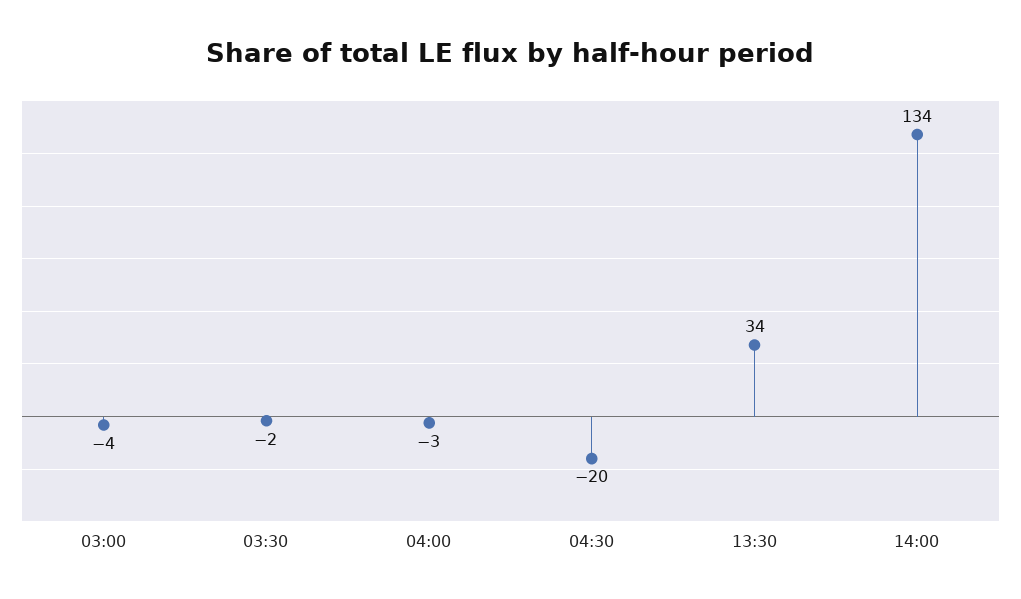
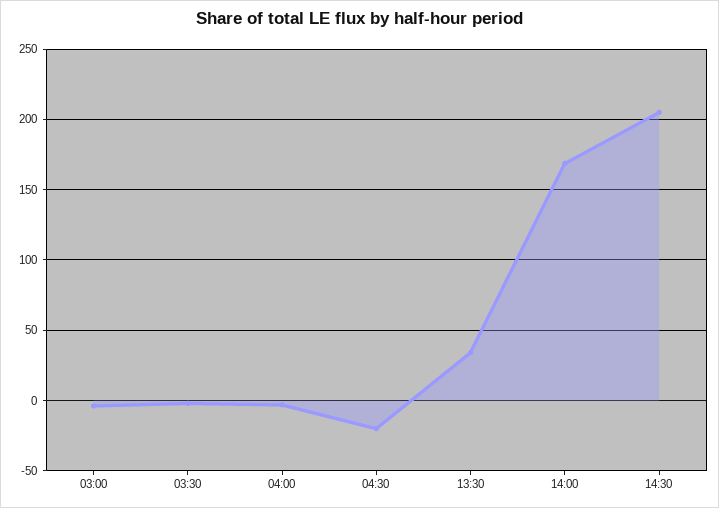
14:00: 134 -> 170
14:30: none -> 205

